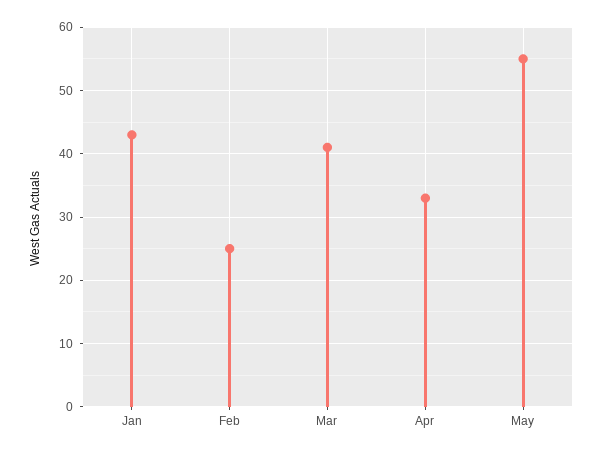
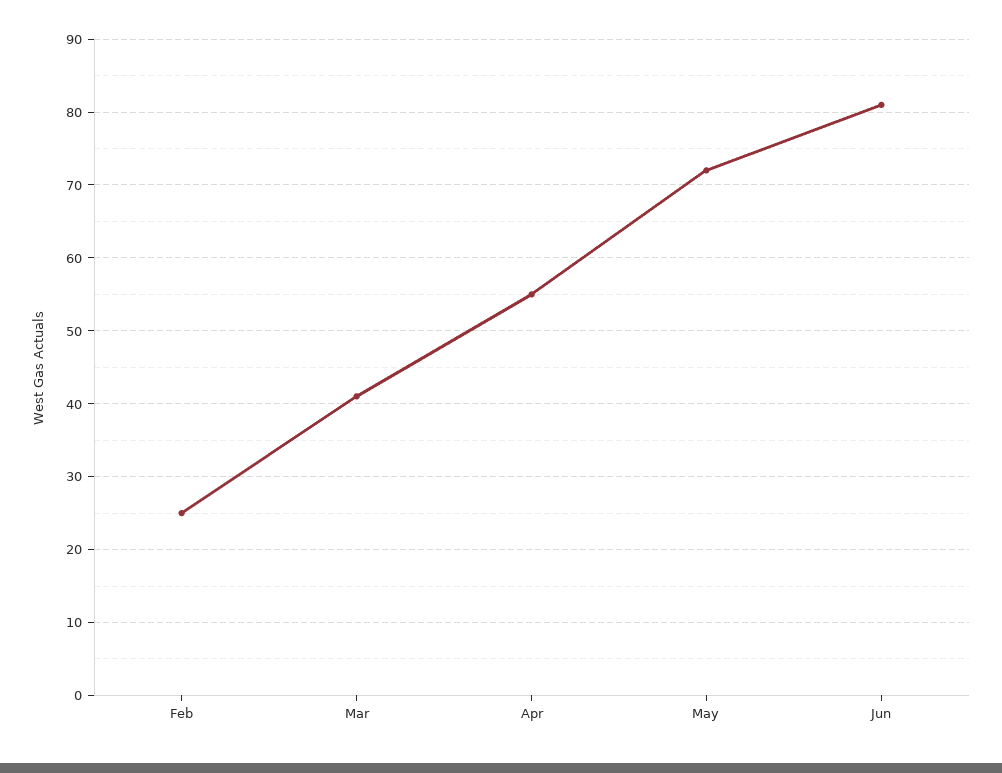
Jan: 43 -> none
Apr: 33 -> 55
May: 55 -> 72
Jun: none -> 81

